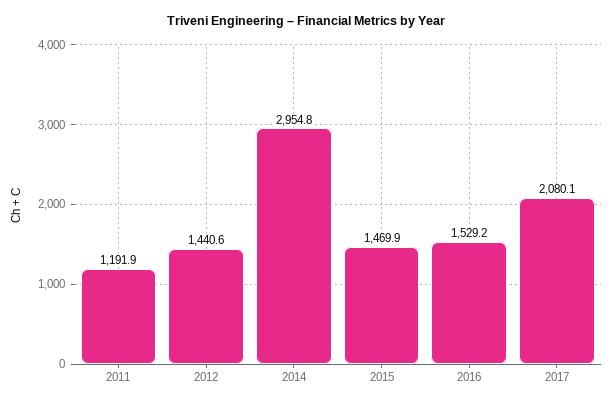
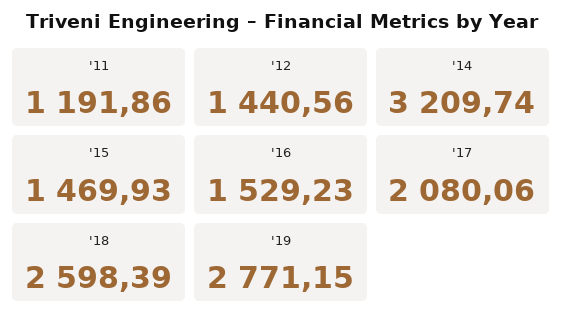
2014: 2954.8 -> 3209.74
'18: none -> 2598.39
'19: none -> 2771.15

